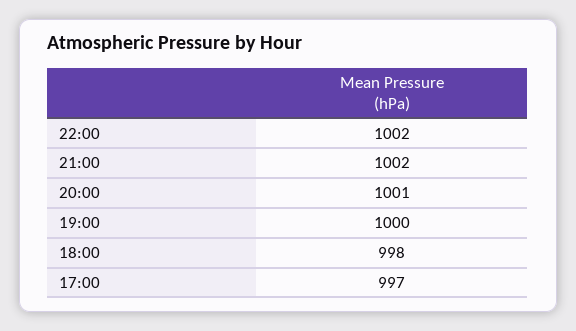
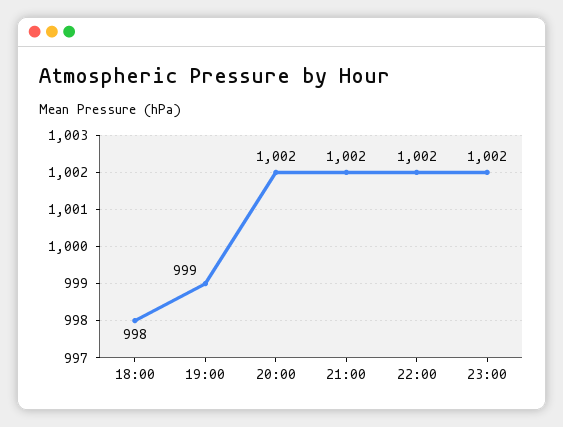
20:00: 1001 -> 1002
19:00: 1000 -> 999
17:00: 997 -> none
23:00: none -> 1002

